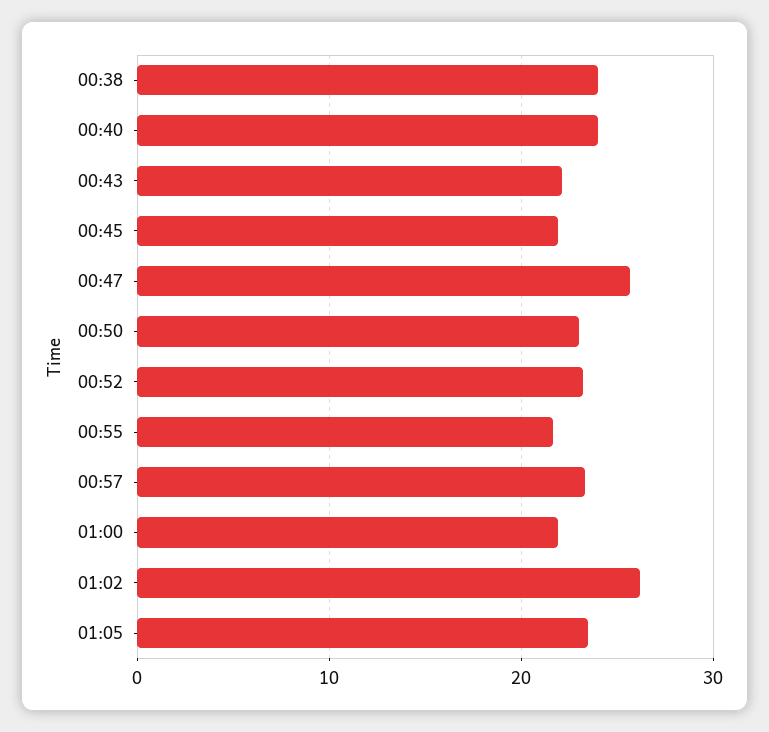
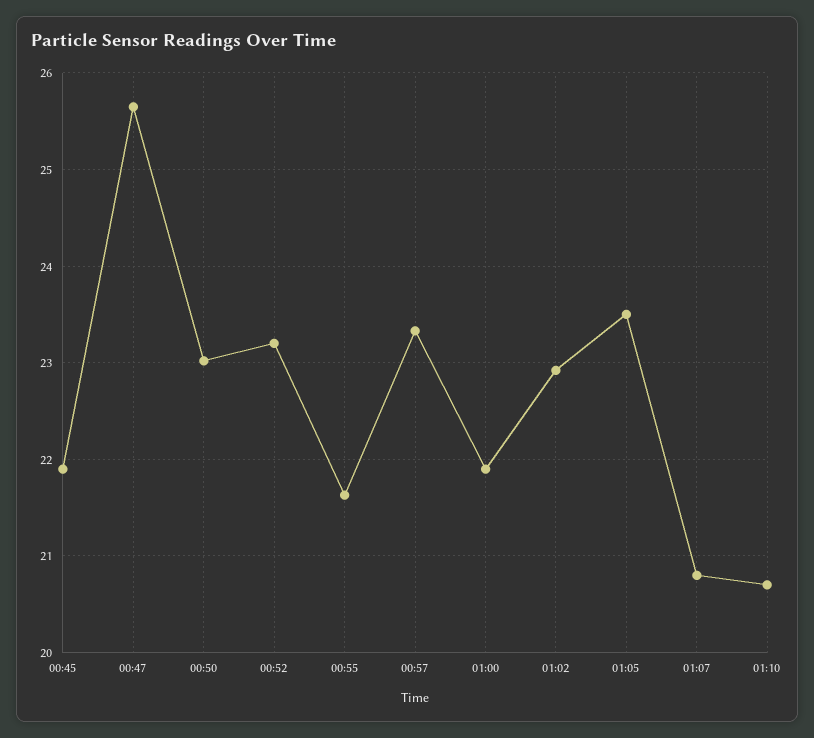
00:38: 24 -> none
00:40: 24 -> none
00:43: 22 -> none
01:02: 26 -> 22.9
01:07: none -> 20.8
01:10: none -> 20.7

